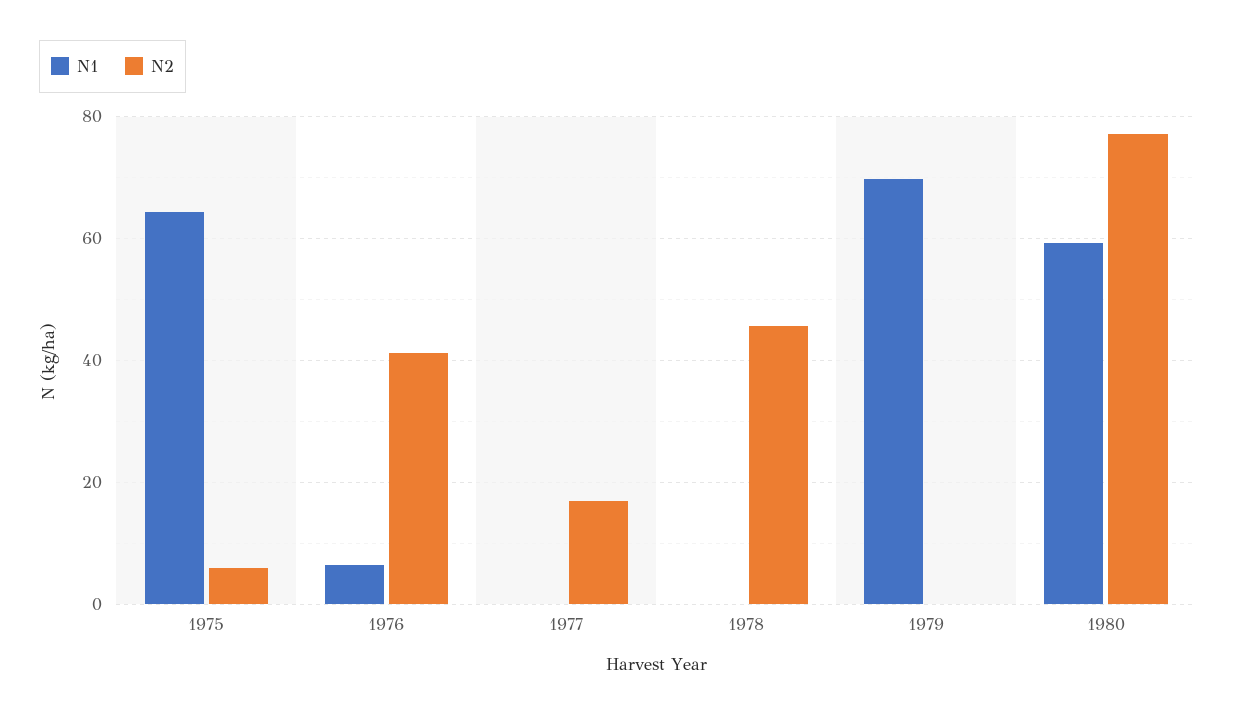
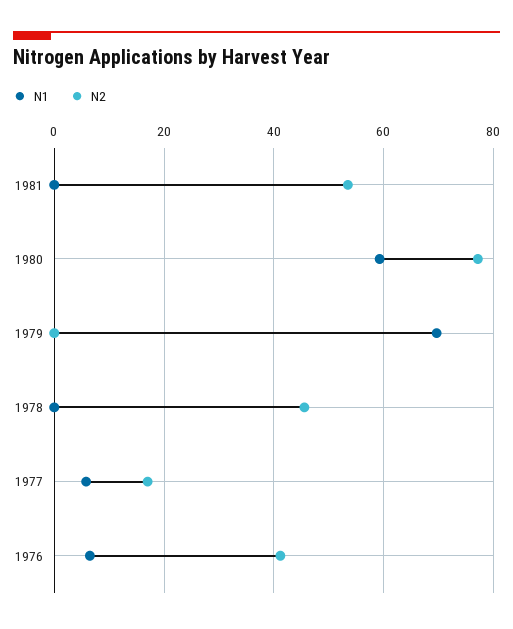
N1, 1975: 64 -> none
N2, 1975: 6 -> none
N1, 1977: 0 -> 6
N1, 1981: none -> 0
N2, 1981: none -> 54

